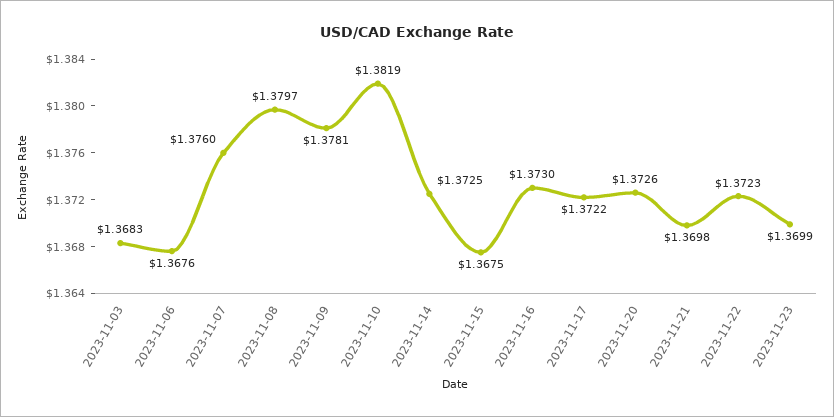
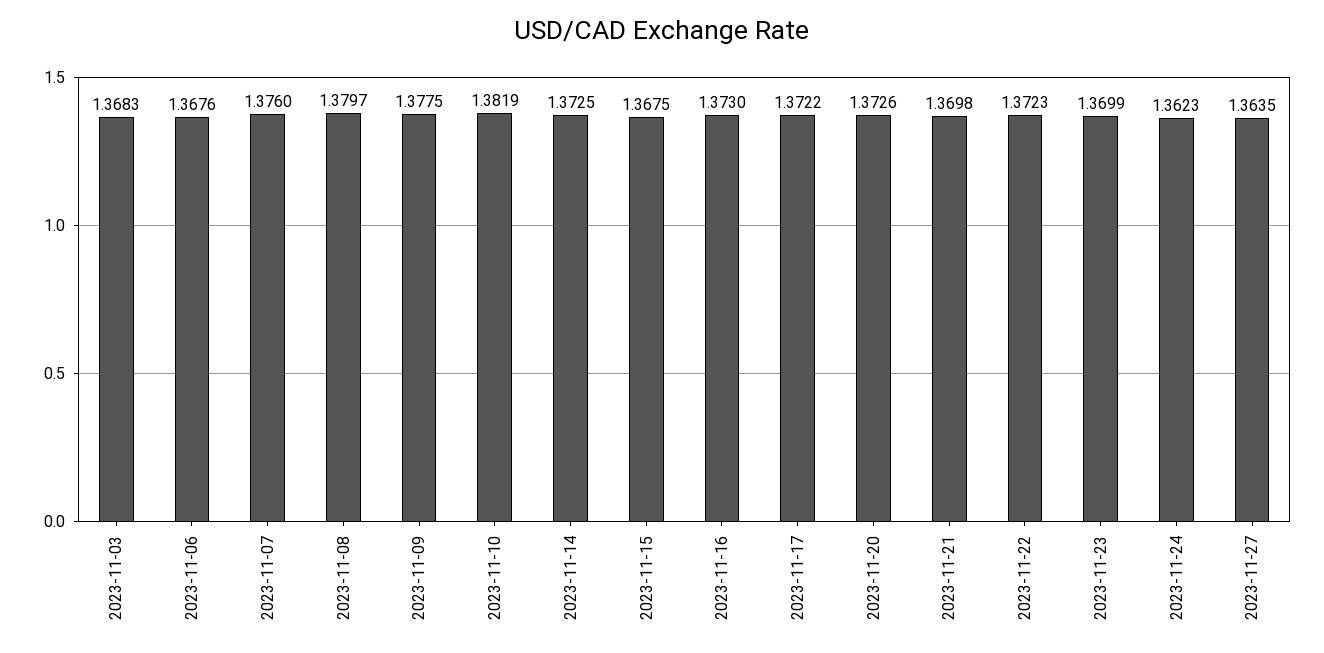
2023-11-09: 1.3781 -> 1.3775
2023-11-24: none -> 1.3623
2023-11-27: none -> 1.3635

